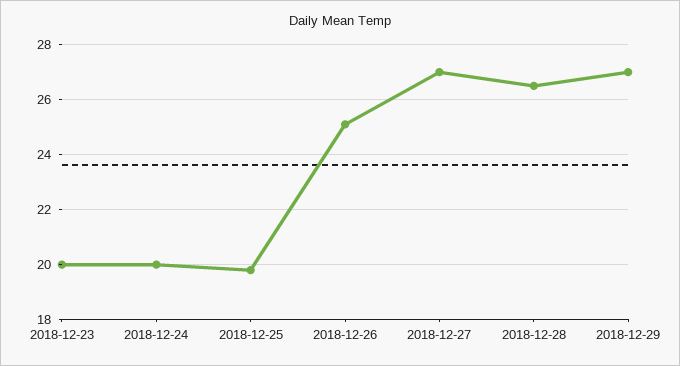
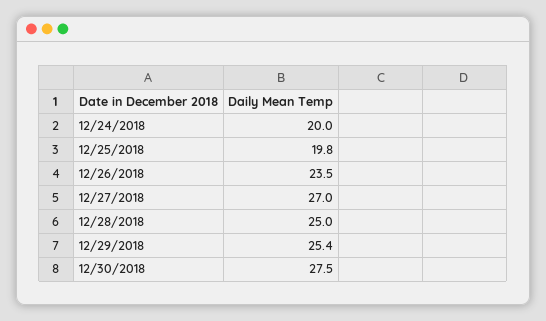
2018-12-23: 20 -> none
2018-12-26: 25 -> 23.5
2018-12-28: 26.5 -> 25
2018-12-29: 27 -> 25.4
12/30/2018: none -> 27.5

